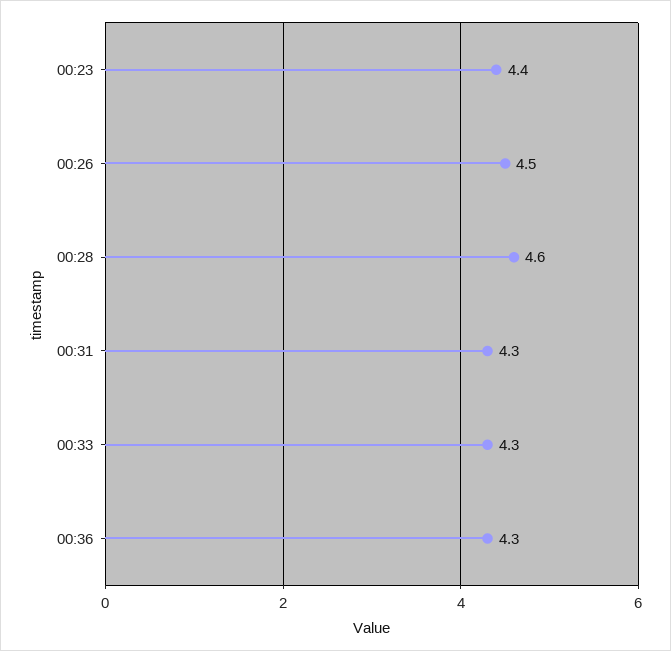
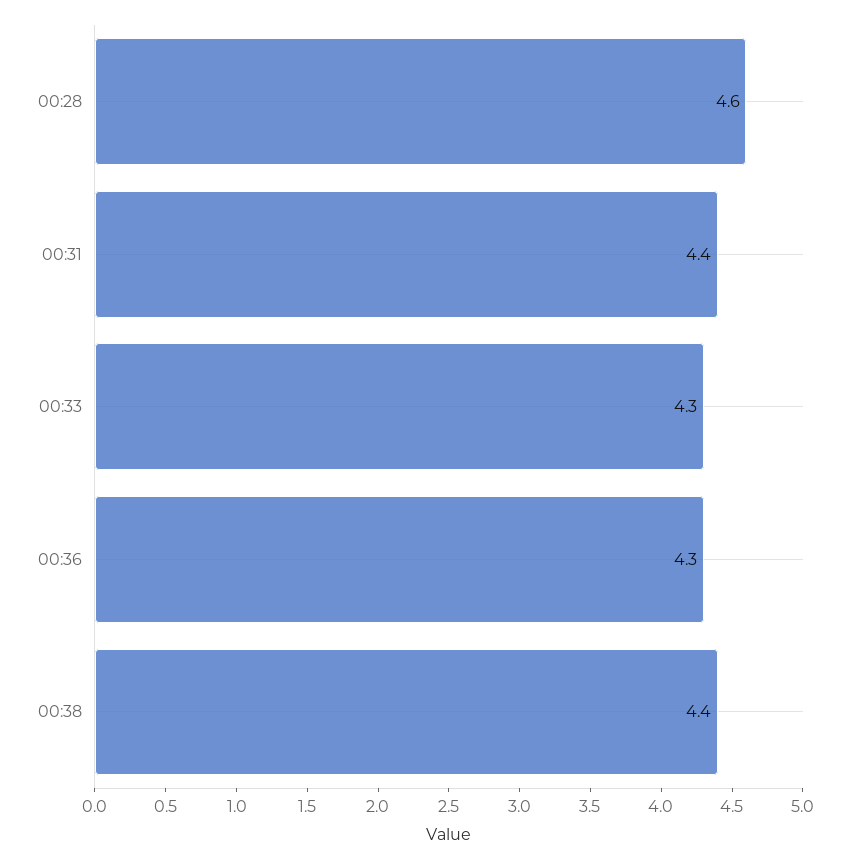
00:23: 4.4 -> none
00:26: 4.5 -> none
00:31: 4.3 -> 4.4
00:38: none -> 4.4

